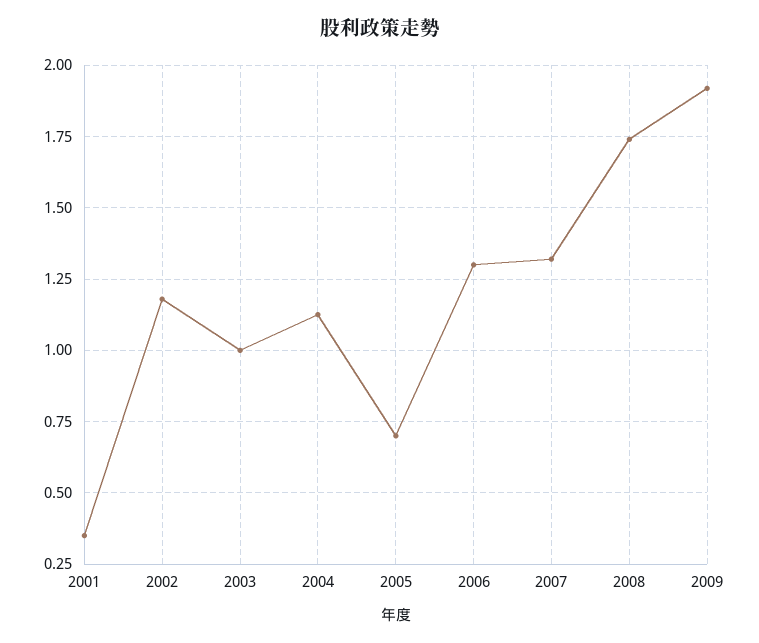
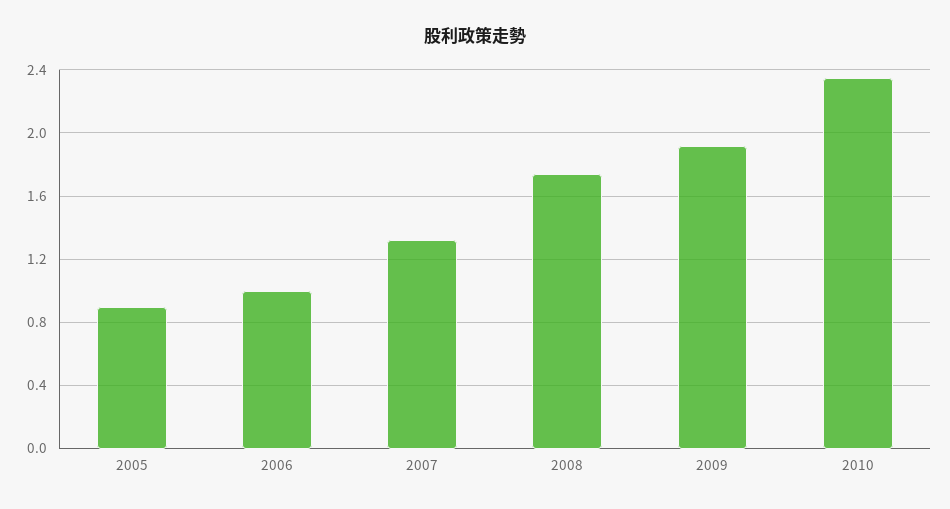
2001: 0.35 -> none
2002: 1.175 -> none
2003: 1 -> none
2004: 1.125 -> none
2005: 0.7 -> 0.9
2006: 1.3 -> 1
2010: none -> 2.35

